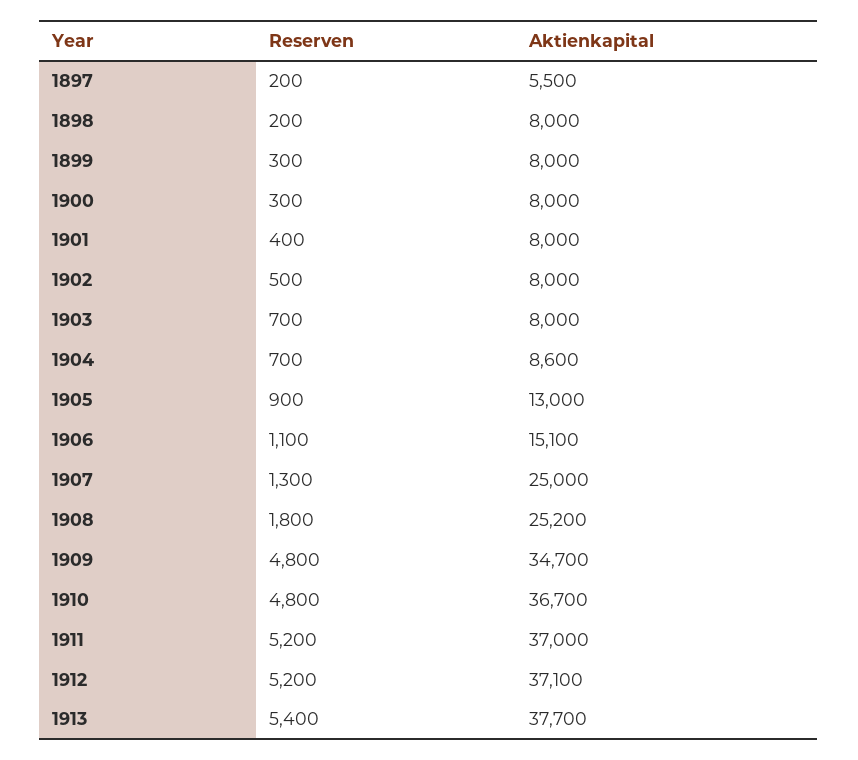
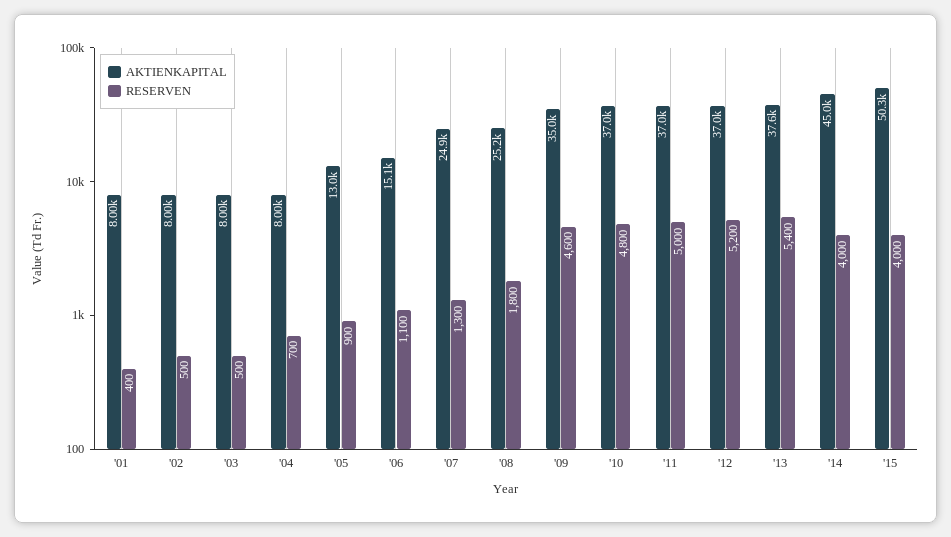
Reserven, 1897: 200 -> none
Aktienkapital, 1897: 5500 -> none
Reserven, 1898: 200 -> none
Aktienkapital, 1898: 8000 -> none
Reserven, 1899: 300 -> none
Aktienkapital, 1899: 8000 -> none
Reserven, 1900: 300 -> none
Aktienkapital, 1900: 8000 -> none
Reserven, 1903: 700 -> 500
Aktienkapital, 1904: 8600 -> 8000
Aktienkapital, 1907: 25000 -> 24900
Reserven, 1909: 4800 -> 4600
Aktienkapital, 1909: 34700 -> 35000
Aktienkapital, 1910: 36700 -> 37000
Reserven, 1911: 5200 -> 5000
Aktienkapital, 1912: 37100 -> 37000
Aktienkapital, 1913: 37700 -> 37600
Aktienkapital, '14: none -> 45000
Reserven, '14: none -> 4000
Aktienkapital, '15: none -> 50300
Reserven, '15: none -> 4000

